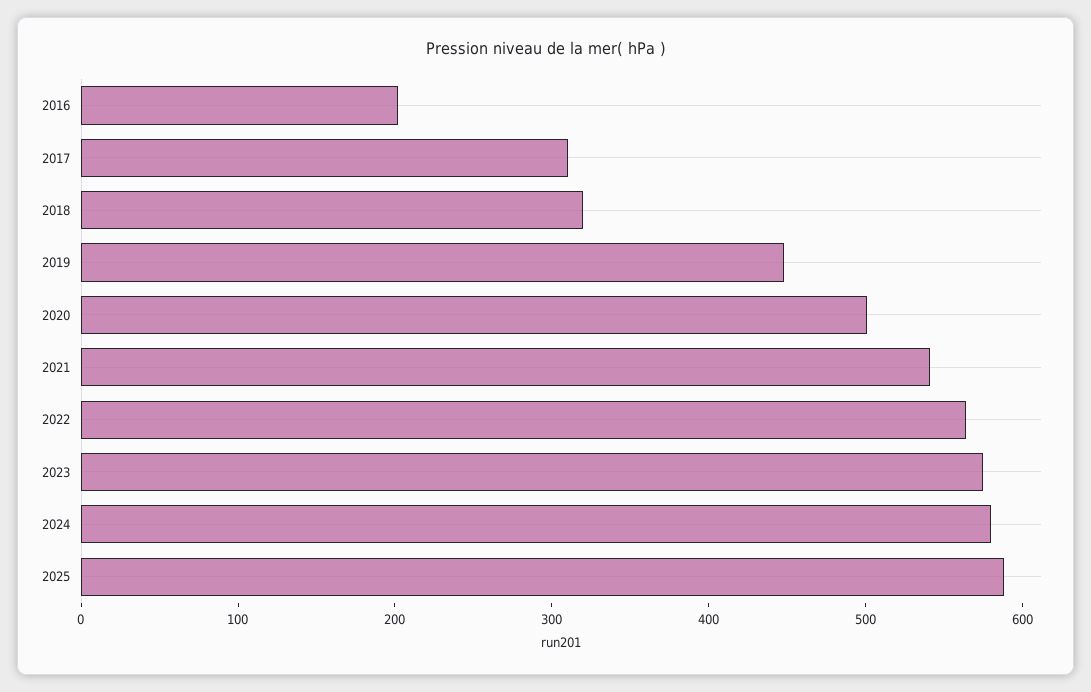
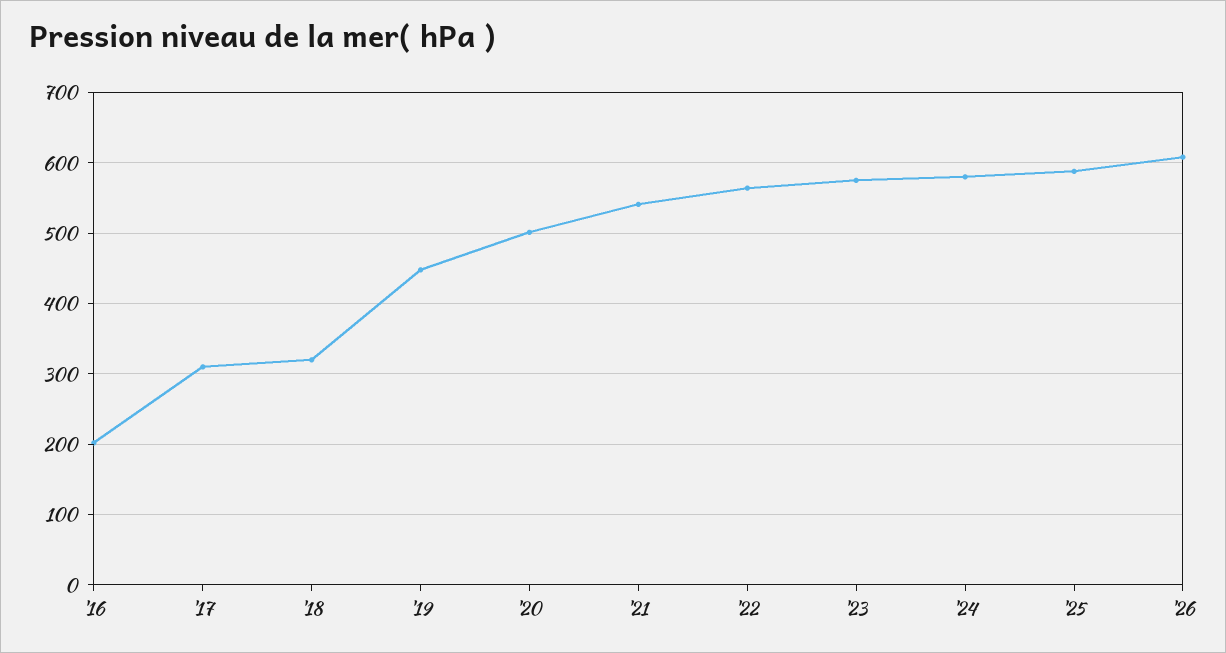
'26: none -> 610

